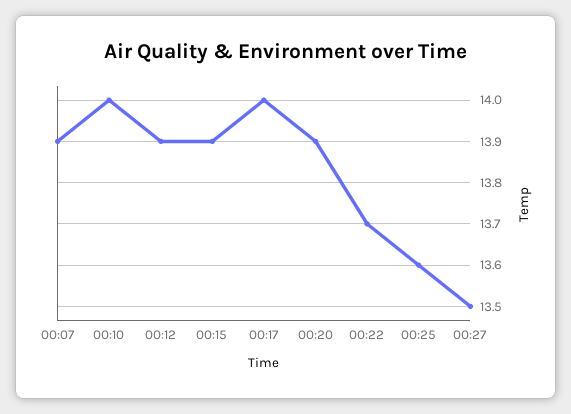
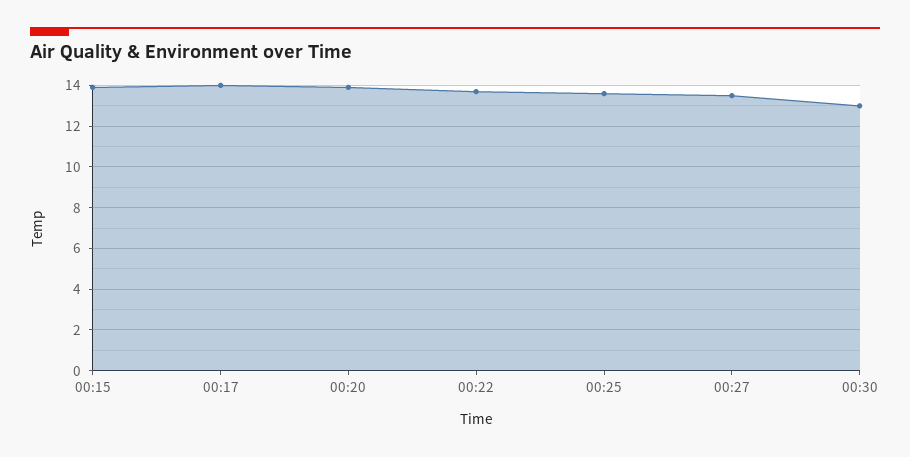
00:07: 13.9 -> none
00:10: 14 -> none
00:12: 13.9 -> none
00:30: none -> 13

